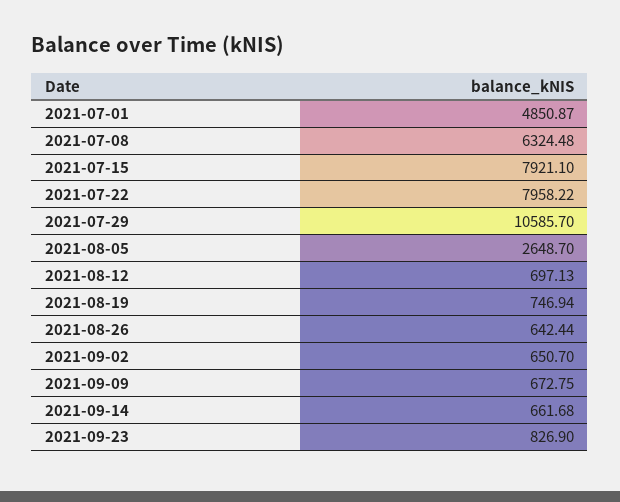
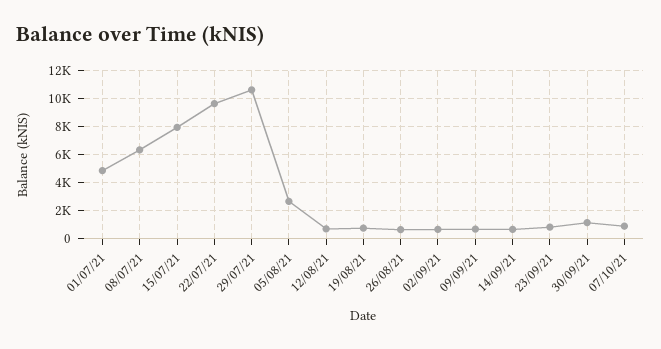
2021-07-22: 7958.22 -> 9500
30/09/21: none -> 1000
07/10/21: none -> 1000

